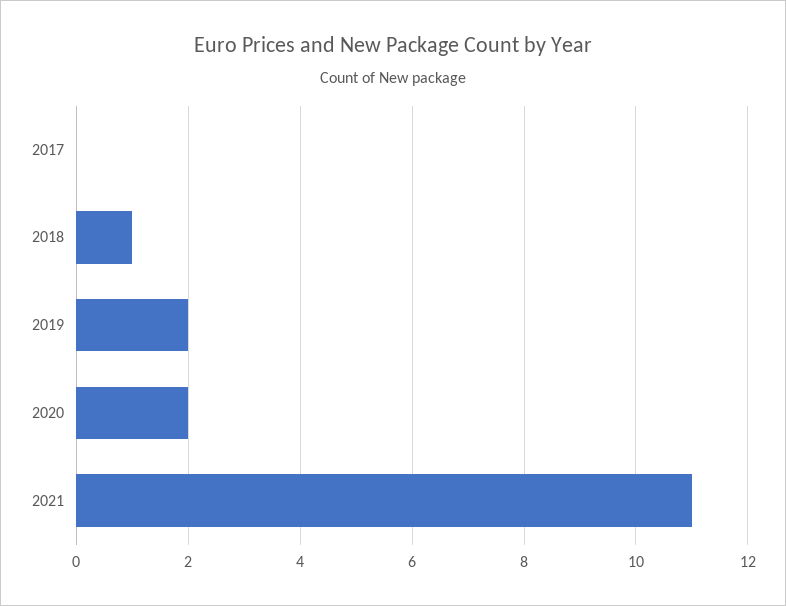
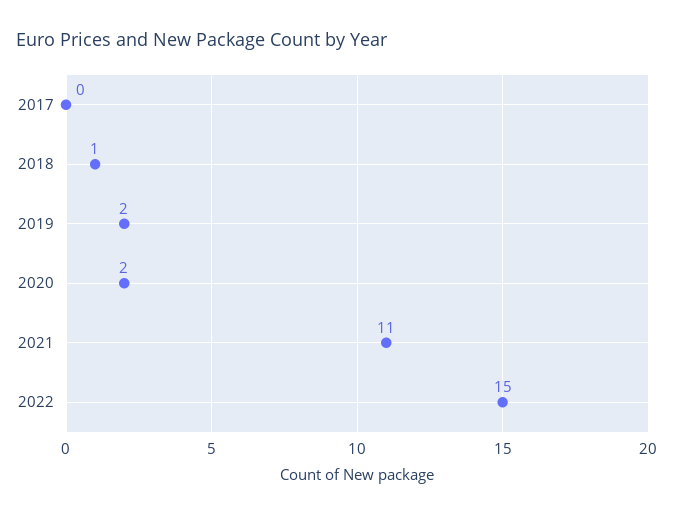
2022: none -> 15

